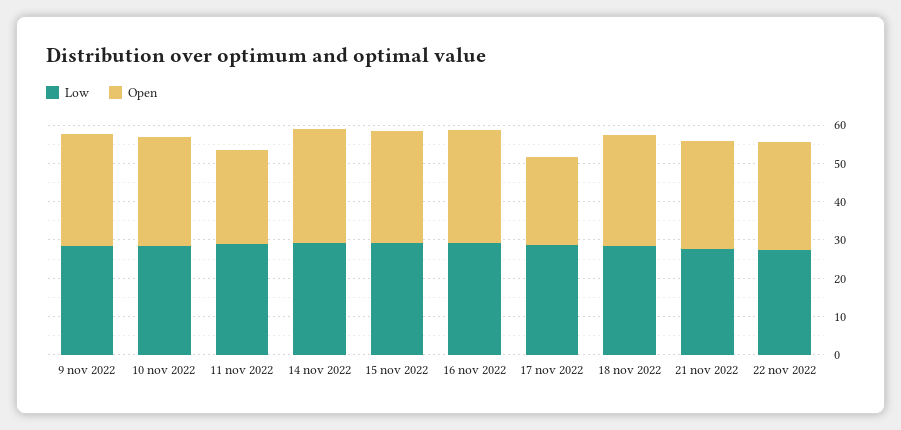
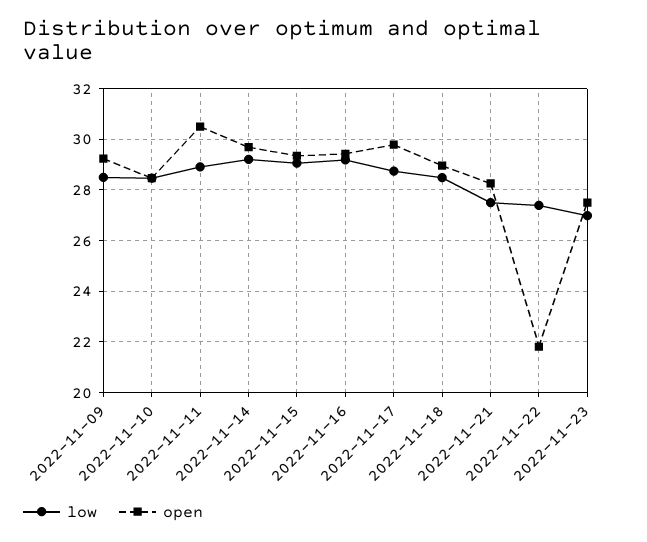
Open, 11 nov 2022: 25 -> 30.5
Open, 17 nov 2022: 22.5 -> 29.75
Open, 22 nov 2022: 27.5 -> 21.75
Low, 2022-11-23: none -> 27
Open, 2022-11-23: none -> 27.5

